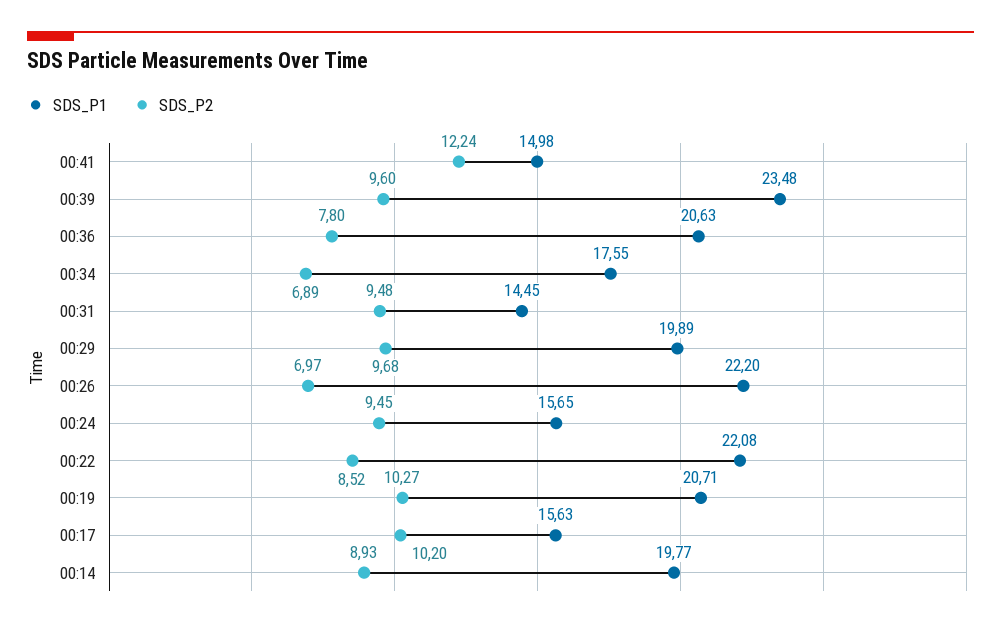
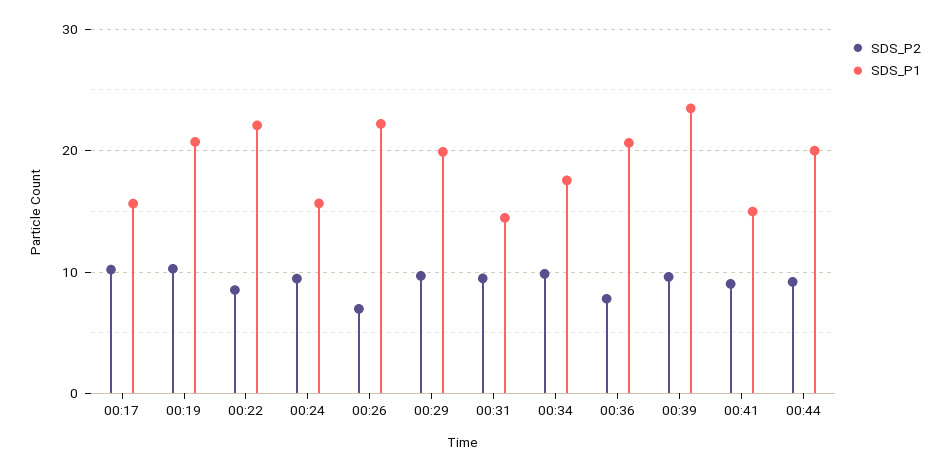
SDS_P2, 00:41: 12.24 -> 9
SDS_P2, 00:34: 6.89 -> 10
SDS_P1, 00:14: 19.77 -> none
SDS_P2, 00:14: 8.93 -> none
SDS_P2, 00:44: none -> 9
SDS_P1, 00:44: none -> 20

